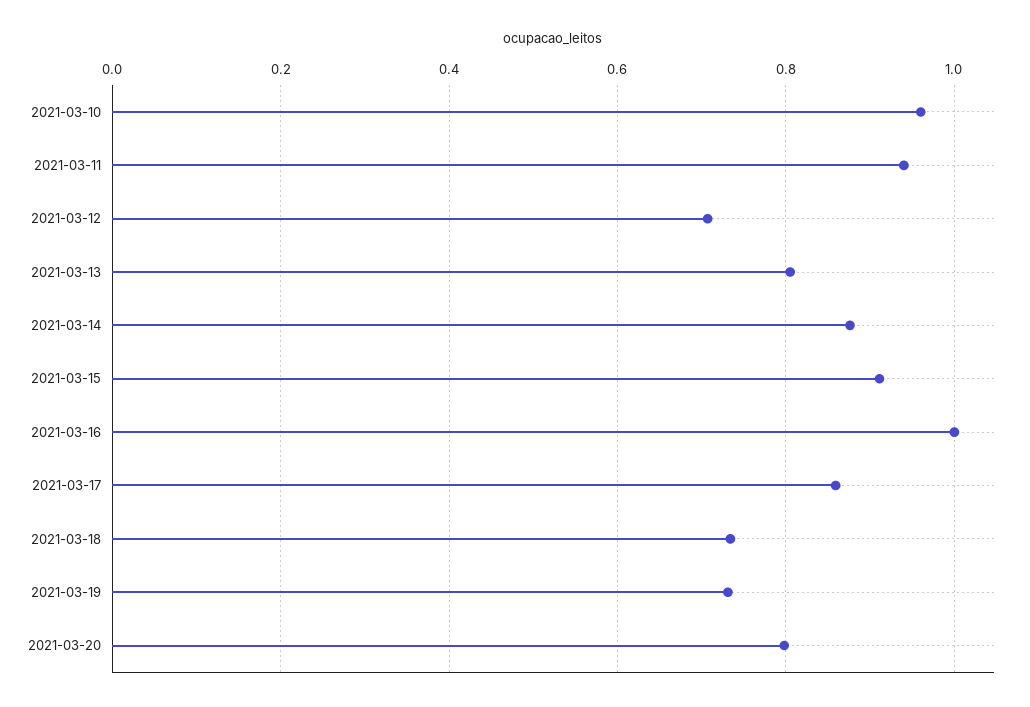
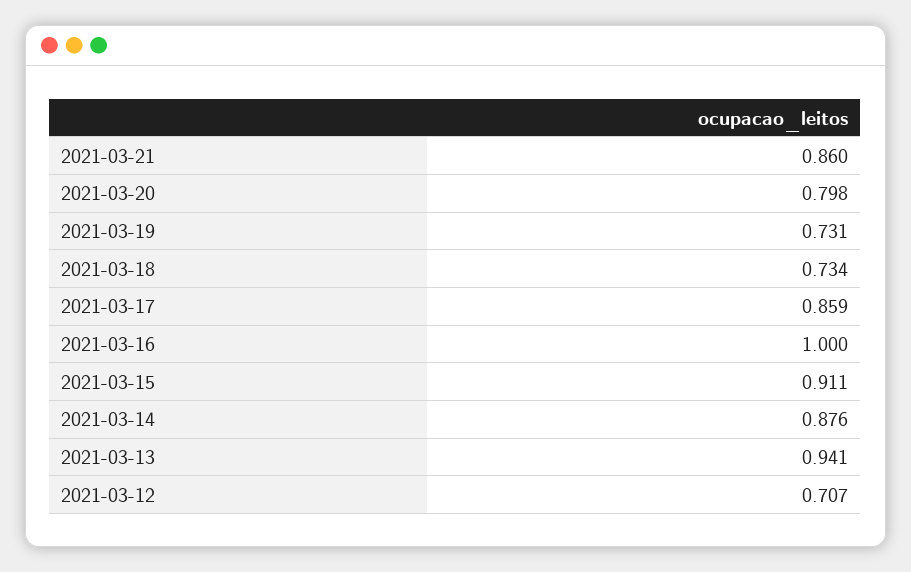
2021-03-10: 0.96 -> none
2021-03-11: 0.94 -> none
2021-03-13: 0.8 -> 0.941
2021-03-21: none -> 0.86

